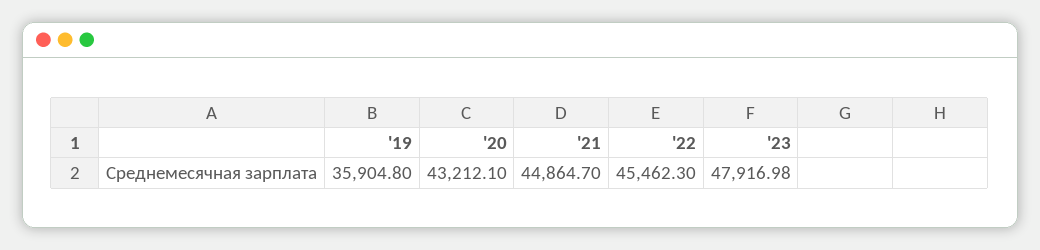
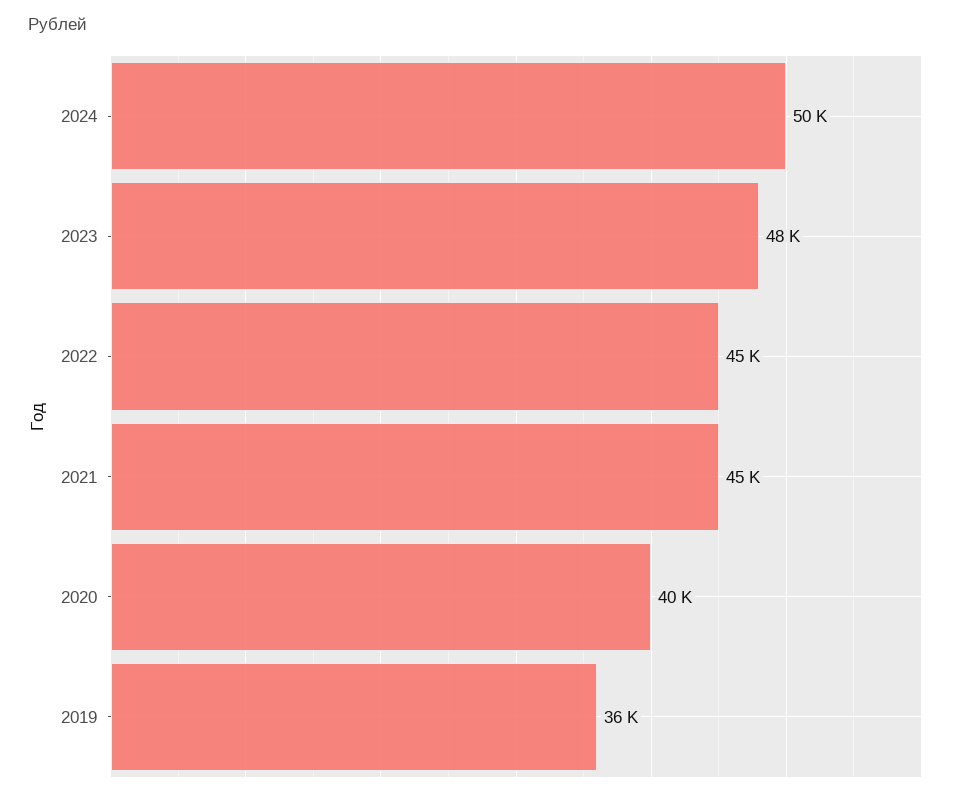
'20: 43212.1 -> 40000
2024: none -> 50000

